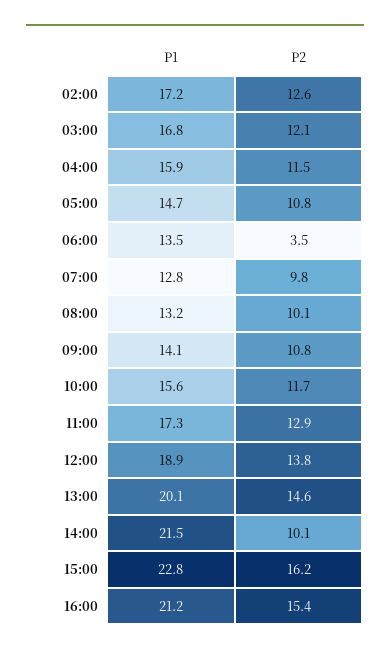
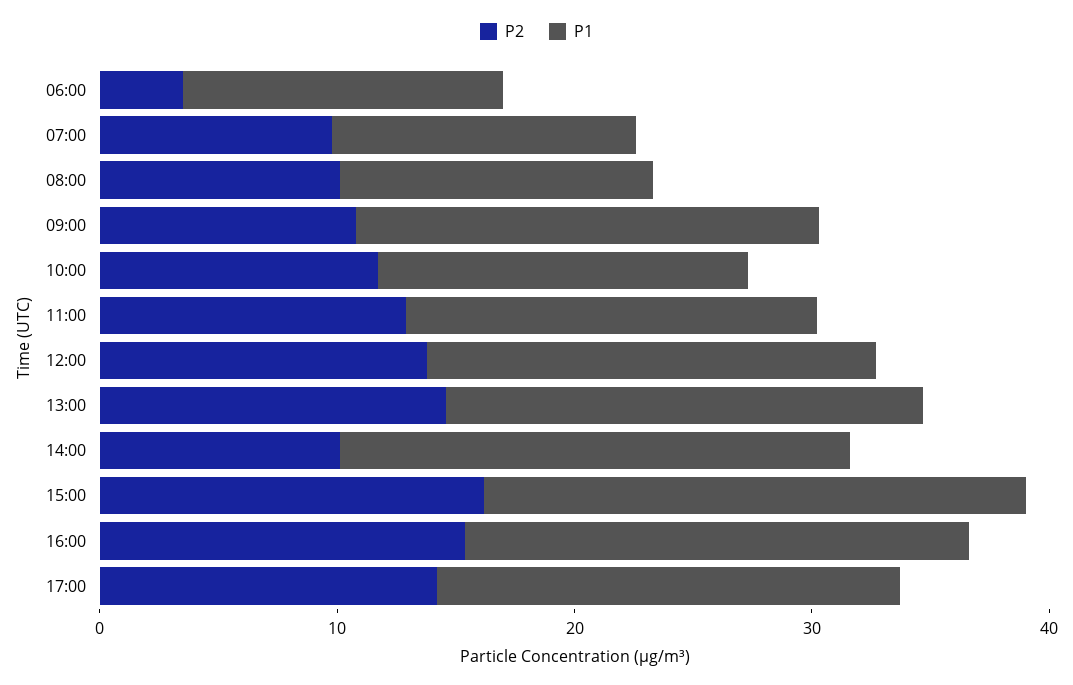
P1, 02:00: 17.2 -> none
P2, 02:00: 12.6 -> none
P1, 03:00: 16.8 -> none
P2, 03:00: 12.1 -> none
P1, 04:00: 15.9 -> none
P2, 04:00: 11.5 -> none
P1, 05:00: 14.7 -> none
P2, 05:00: 10.8 -> none
P1, 09:00: 14.1 -> 20
P2, 17:00: none -> 14
P1, 17:00: none -> 20

